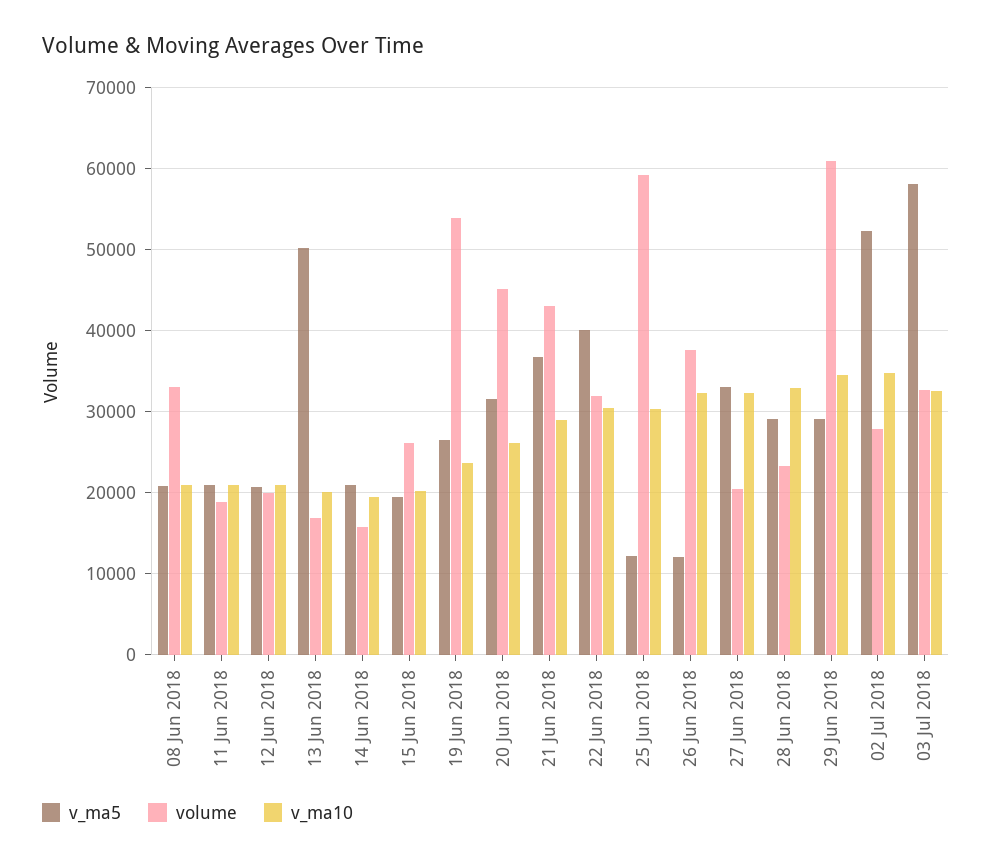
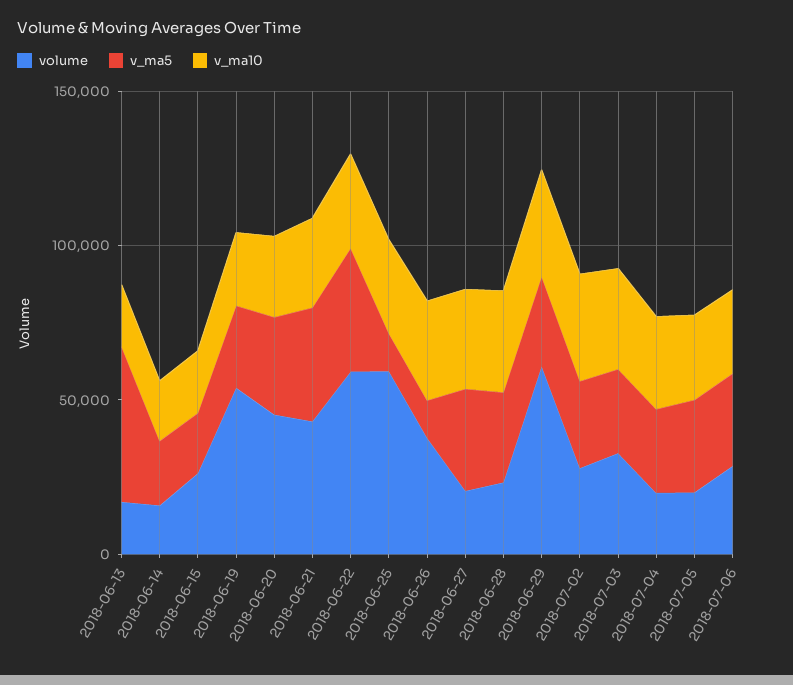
v_ma5, 08 Jun 2018: 21000 -> none
volume, 08 Jun 2018: 33000 -> none
v_ma10, 08 Jun 2018: 21000 -> none
v_ma5, 11 Jun 2018: 21000 -> none
volume, 11 Jun 2018: 19000 -> none
v_ma10, 11 Jun 2018: 21000 -> none
v_ma5, 12 Jun 2018: 21000 -> none
volume, 12 Jun 2018: 20000 -> none
v_ma10, 12 Jun 2018: 21000 -> none
volume, 22 Jun 2018: 32000 -> 60000
v_ma5, 02 Jul 2018: 52000 -> 30000
v_ma5, 03 Jul 2018: 58000 -> 30000
volume, 2018-07-04: none -> 20000
v_ma5, 2018-07-04: none -> 30000
v_ma10, 2018-07-04: none -> 30000
volume, 2018-07-05: none -> 20000
v_ma5, 2018-07-05: none -> 30000
v_ma10, 2018-07-05: none -> 30000
volume, 2018-07-06: none -> 30000
v_ma5, 2018-07-06: none -> 30000
v_ma10, 2018-07-06: none -> 30000

